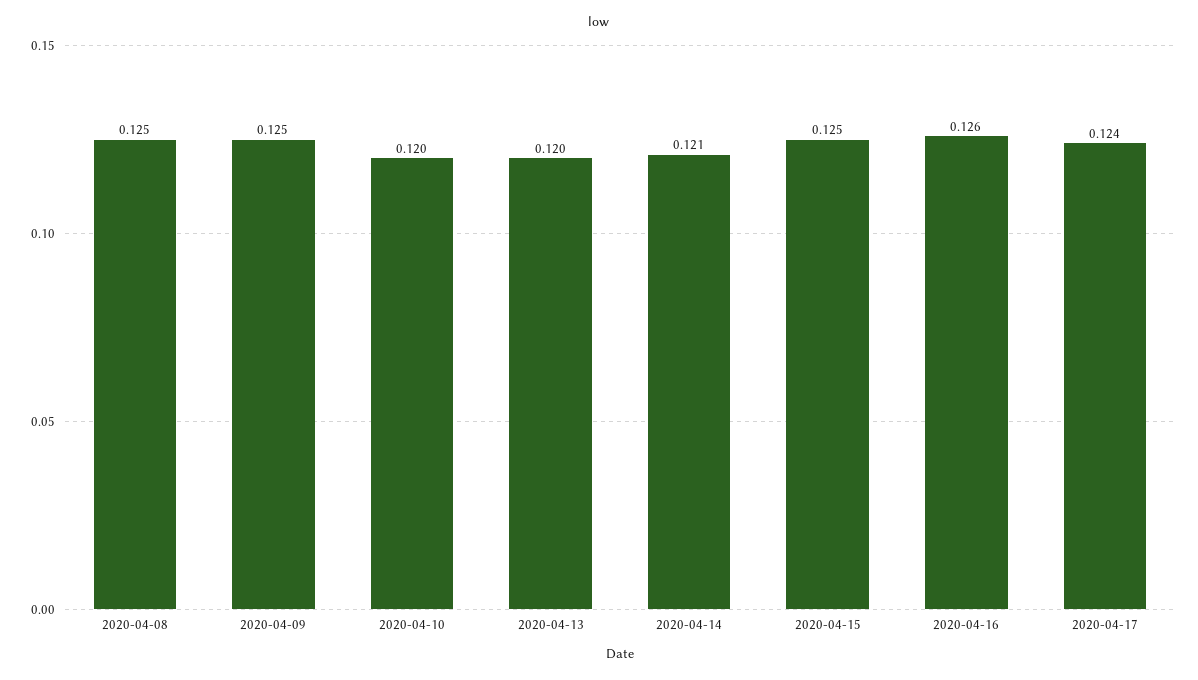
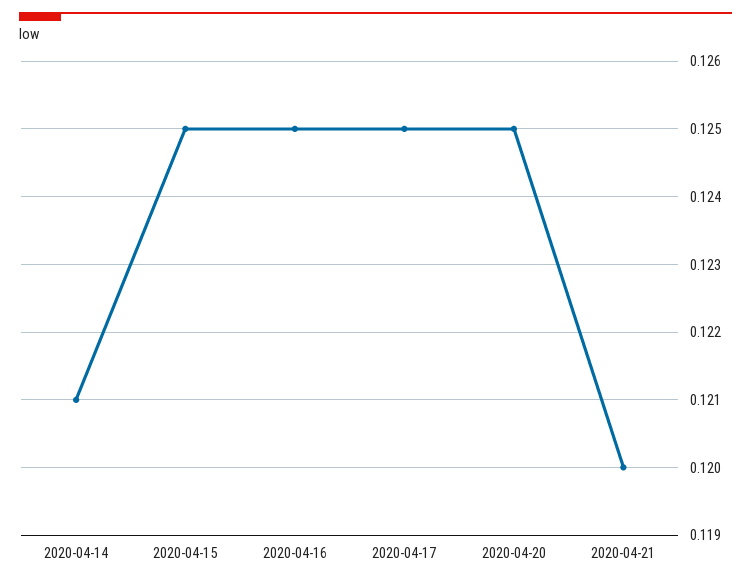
2020-04-08: 0.125 -> none
2020-04-09: 0.125 -> none
2020-04-10: 0.12 -> none
2020-04-13: 0.12 -> none
2020-04-16: 0.126 -> 0.125
2020-04-17: 0.124 -> 0.125
2020-04-20: none -> 0.125
2020-04-21: none -> 0.12

